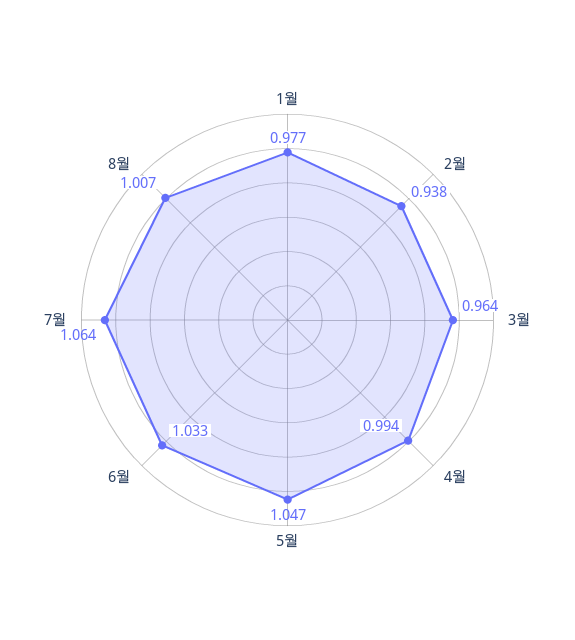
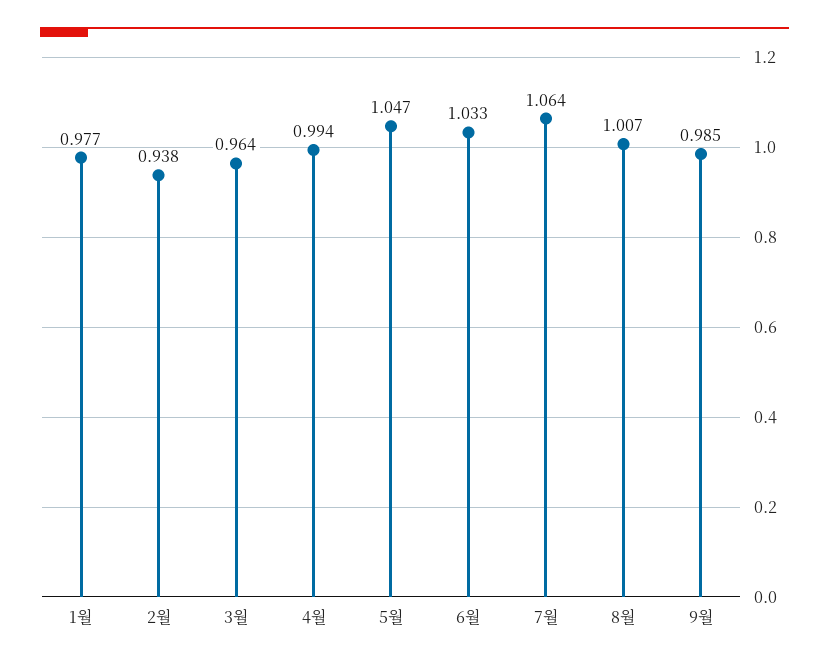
9월: none -> 0.985

